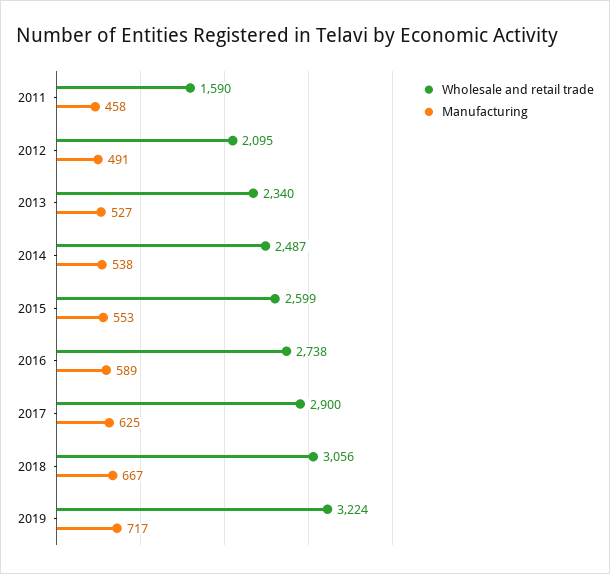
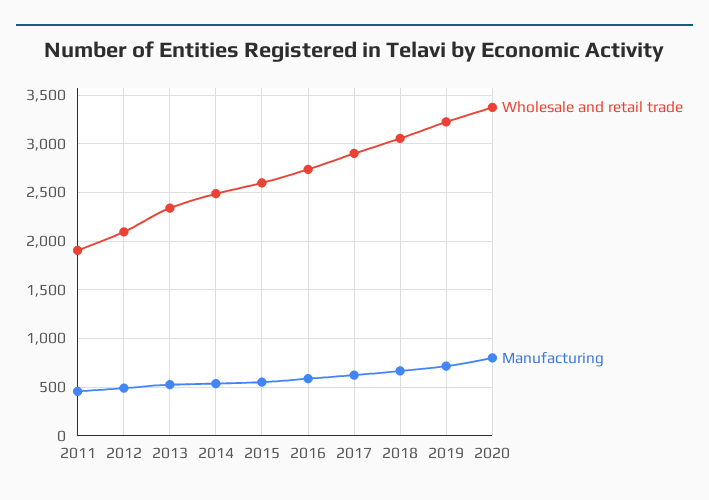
Wholesale and retail trade, 2011: 1590 -> 1900
Wholesale and retail trade, 2020: none -> 3400
Manufacturing, 2020: none -> 800

